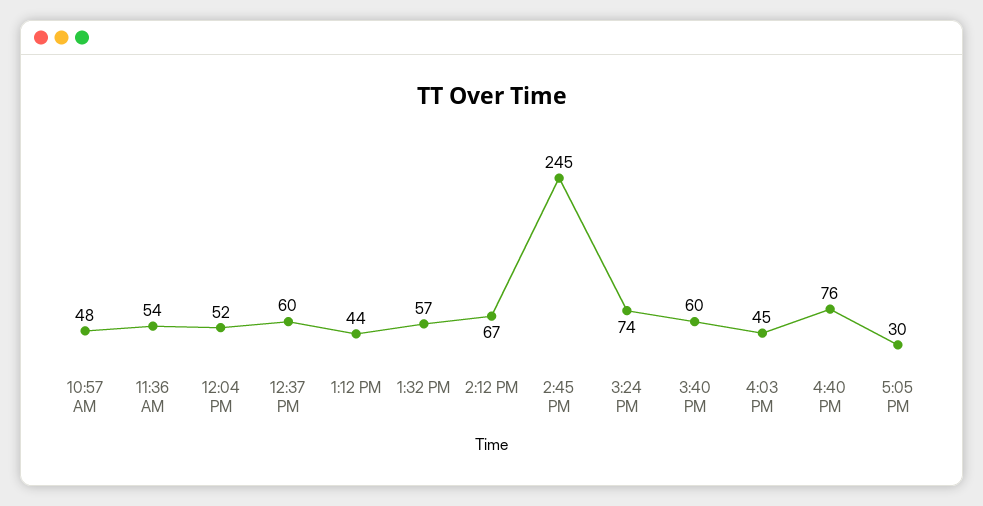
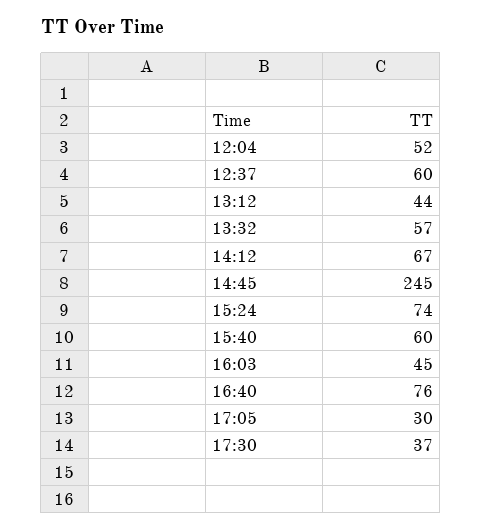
10:57 AM: 48 -> none
11:36 AM: 54 -> none
17:30: none -> 37

